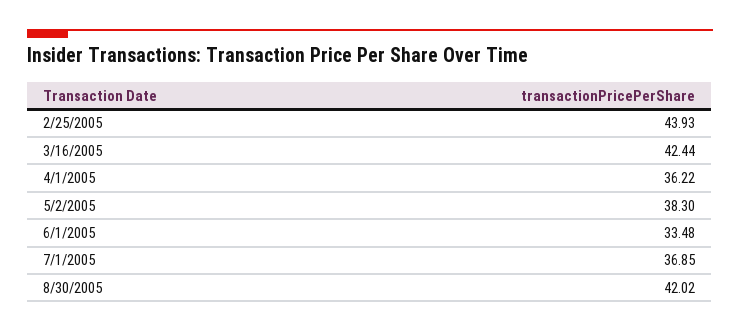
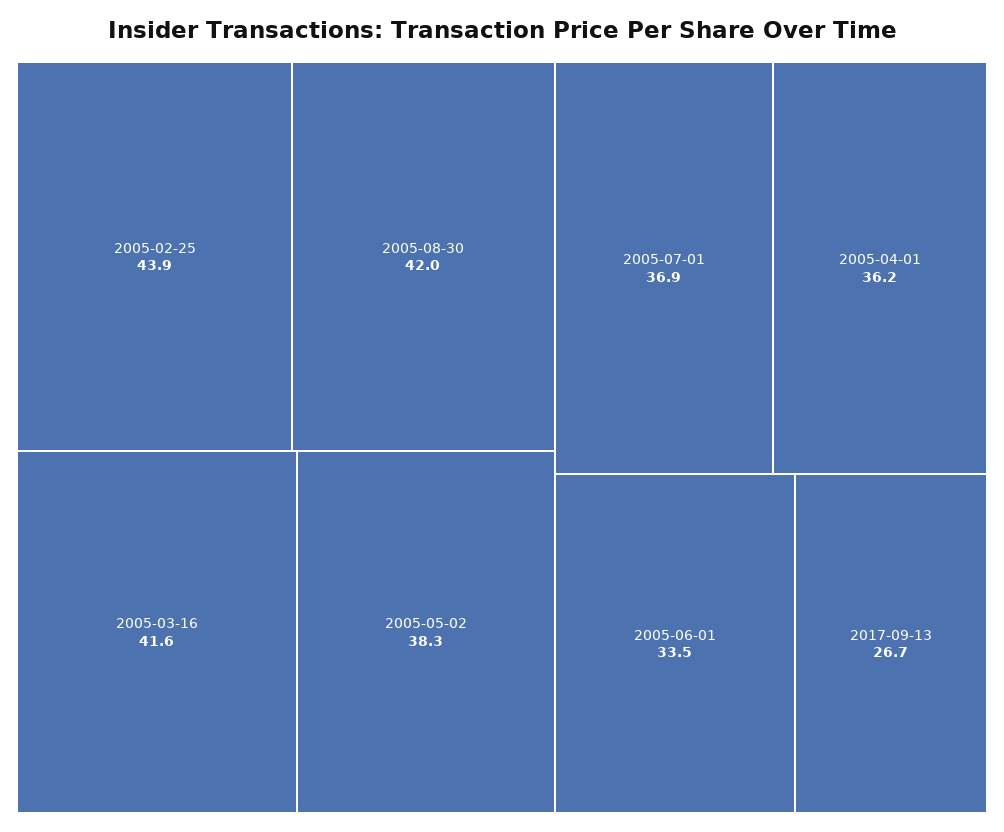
3/16/2005: 42.44 -> 41.6
2017-09-13: none -> 26.7

